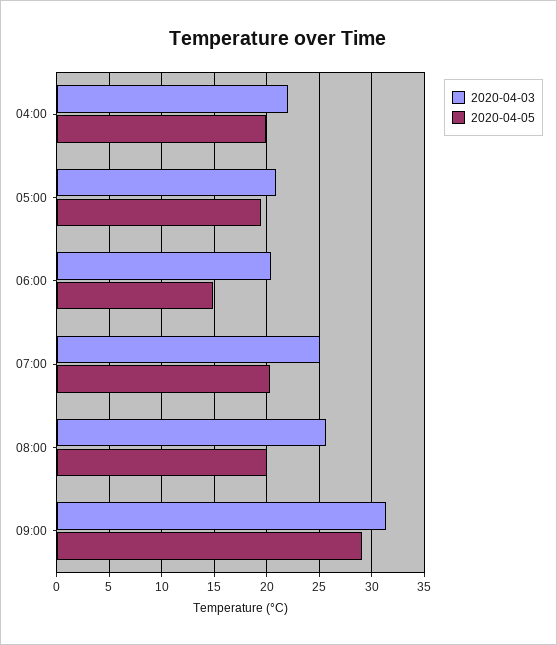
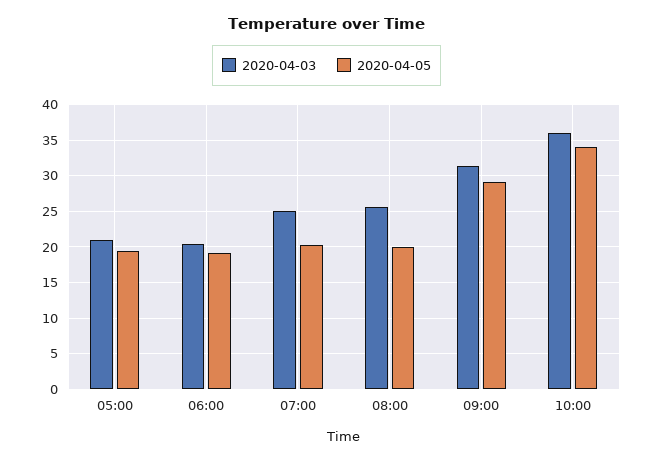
2020-04-03, 04:00: 22 -> none
2020-04-05, 04:00: 20 -> none
2020-04-05, 06:00: 15 -> 19
2020-04-03, 10:00: none -> 36
2020-04-05, 10:00: none -> 34

